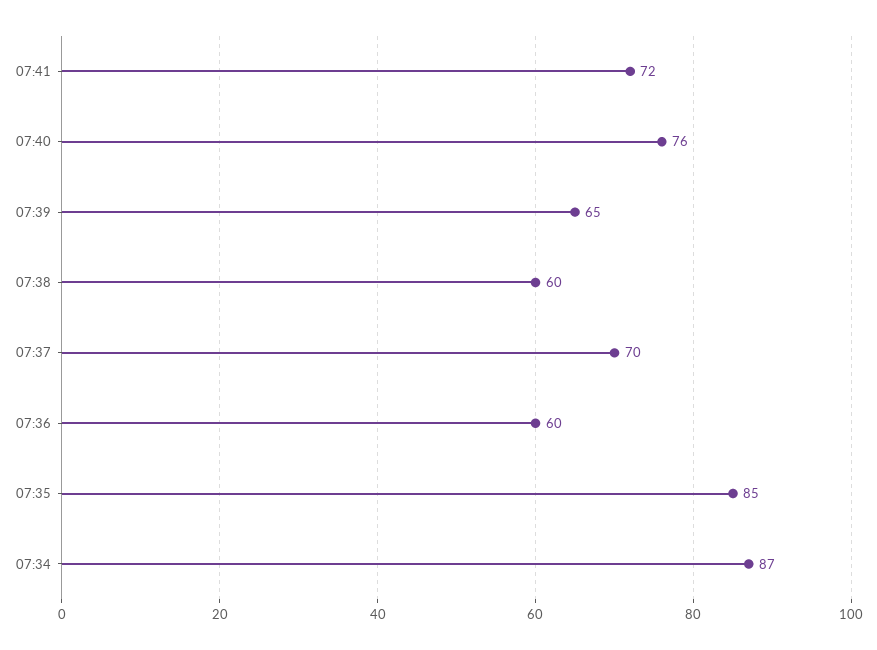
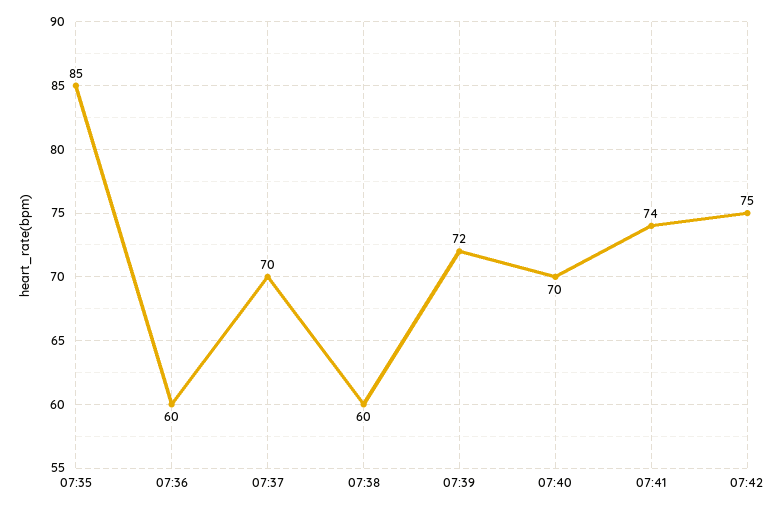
07:41: 72 -> 74
07:40: 76 -> 70
07:39: 65 -> 72
07:34: 87 -> none
07:42: none -> 75

